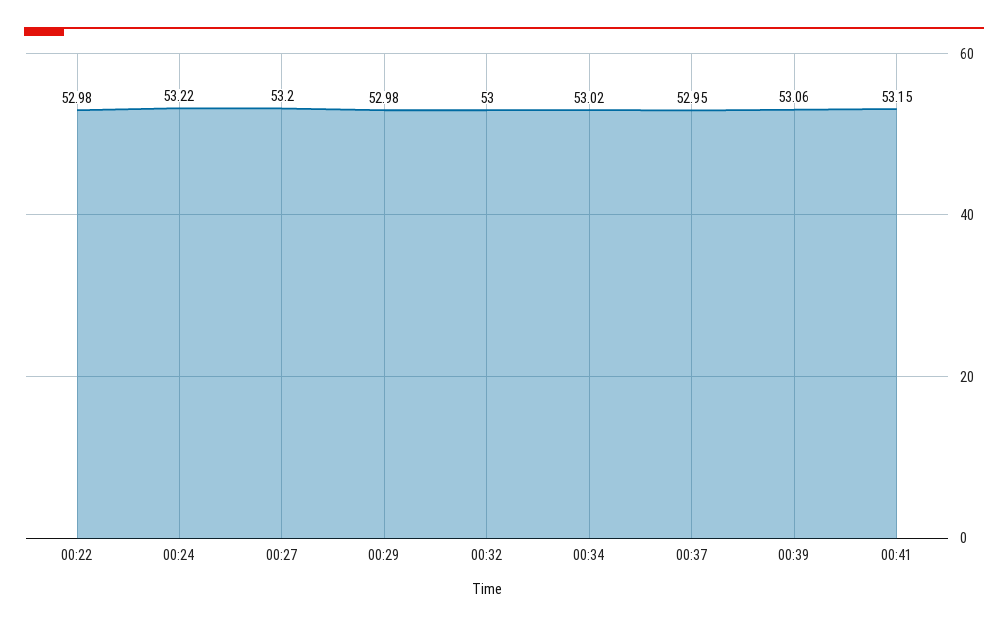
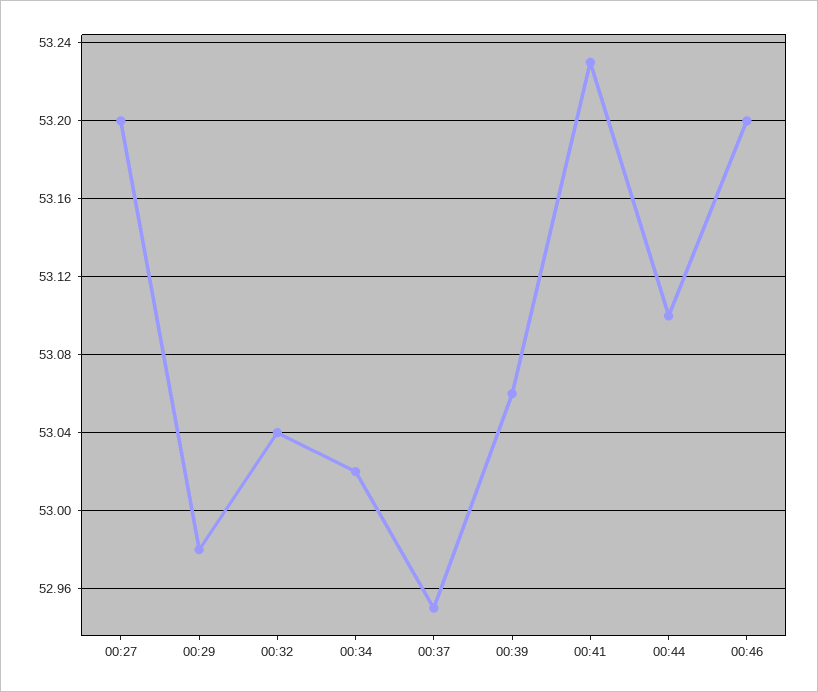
00:22: 52.98 -> none
00:24: 53.22 -> none
00:32: 53 -> 53.04
00:41: 53.15 -> 53.23
00:44: none -> 53.1
00:46: none -> 53.2

